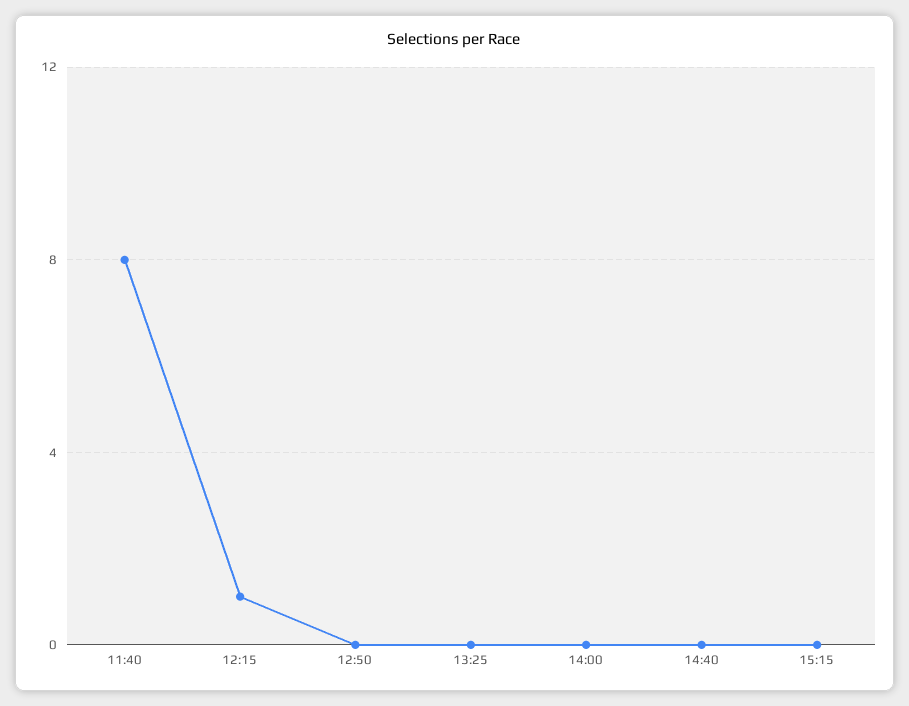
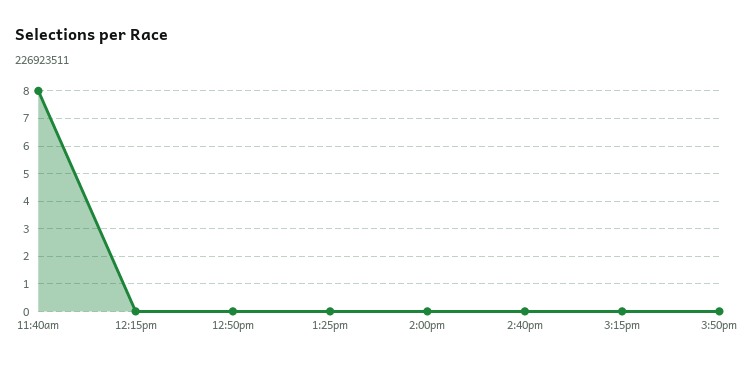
12:15: 1 -> 0
3:50pm: none -> 0

